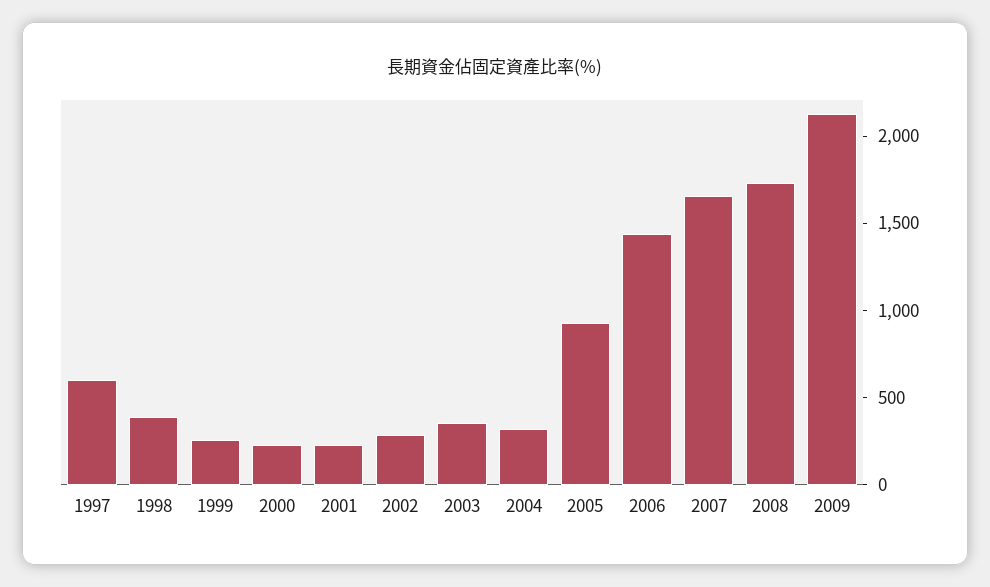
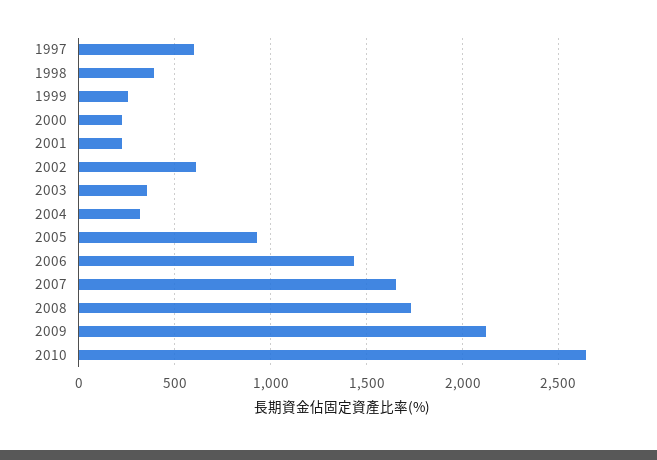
2002: 300 -> 600
2010: none -> 2650

